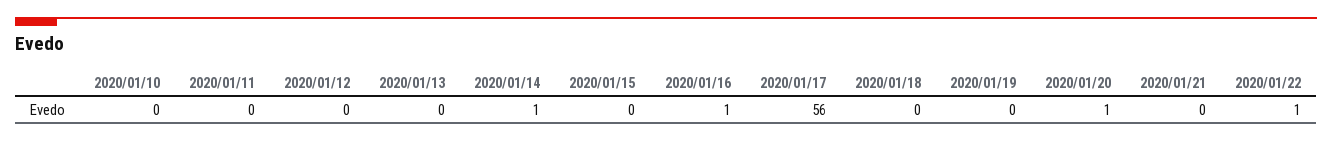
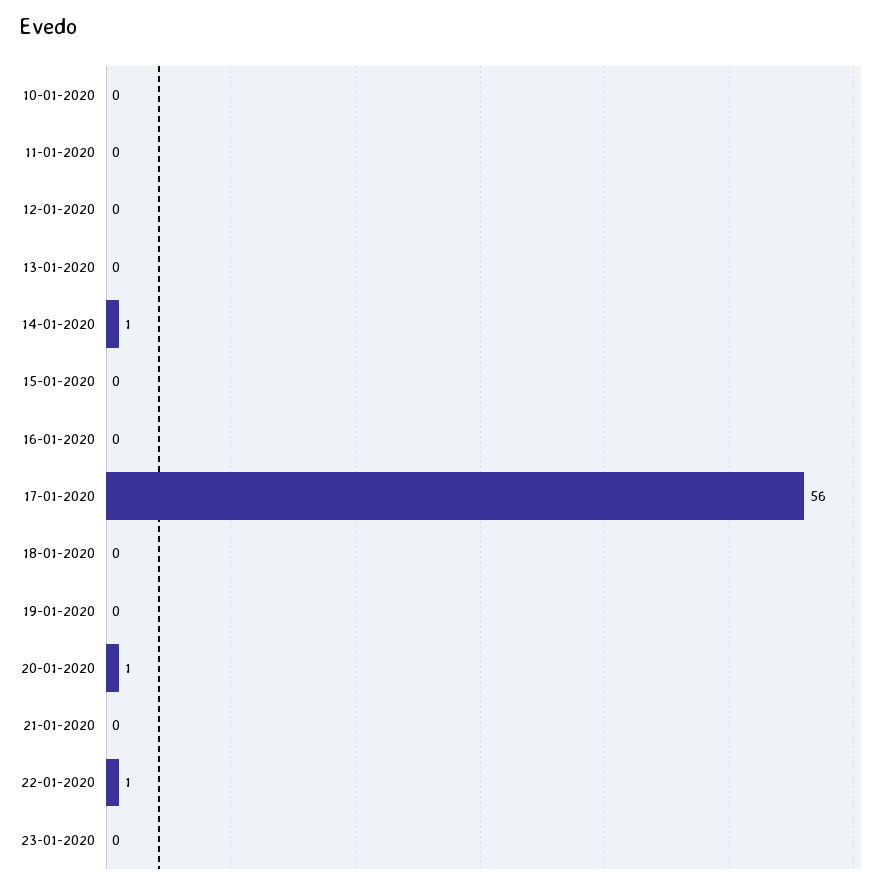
2020/01/16: 1 -> 0
23-01-2020: none -> 0

